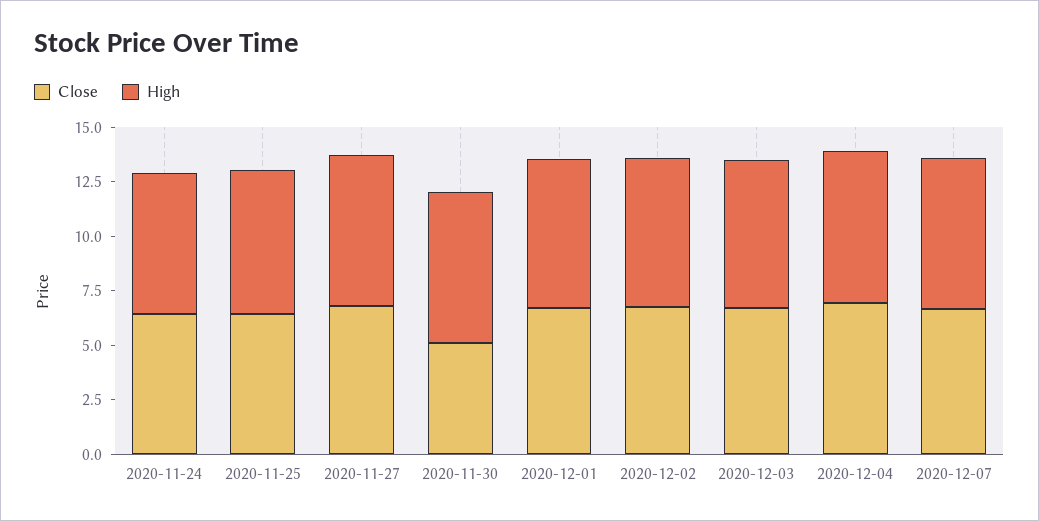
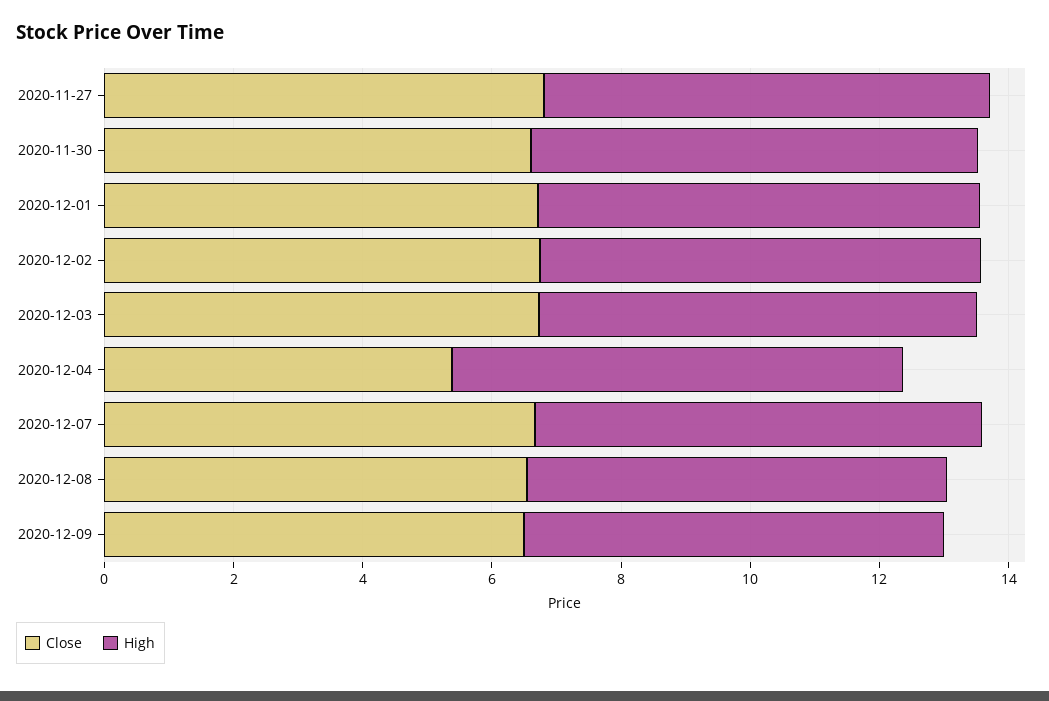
Close, 2020-11-24: 6.5 -> none
High, 2020-11-24: 6.5 -> none
Close, 2020-11-25: 6.5 -> none
High, 2020-11-25: 6.5 -> none
Close, 2020-11-30: 5 -> 6.5
Close, 2020-12-04: 7 -> 5.5
Close, 2020-12-08: none -> 6.5
High, 2020-12-08: none -> 6.5
Close, 2020-12-09: none -> 6.5
High, 2020-12-09: none -> 6.5

